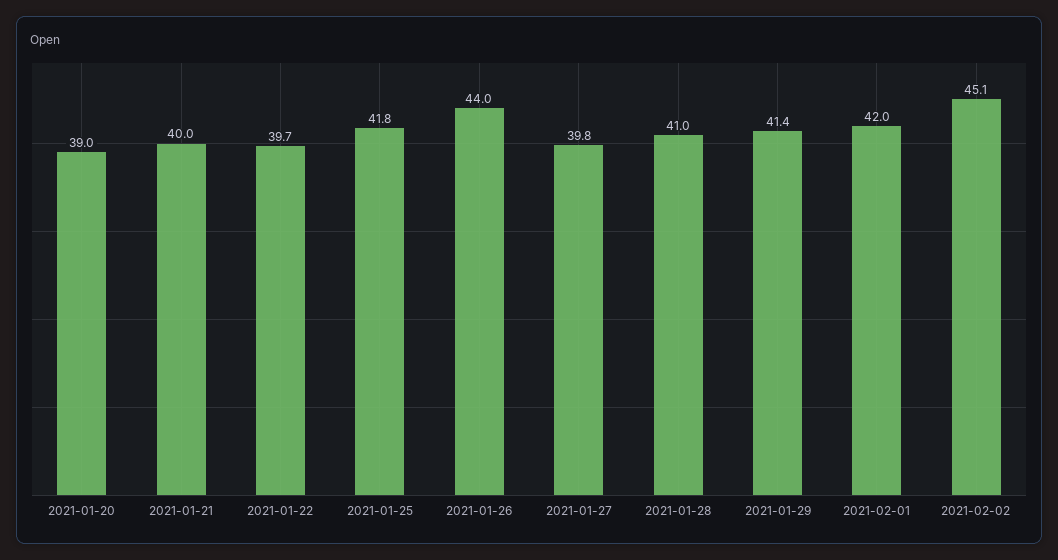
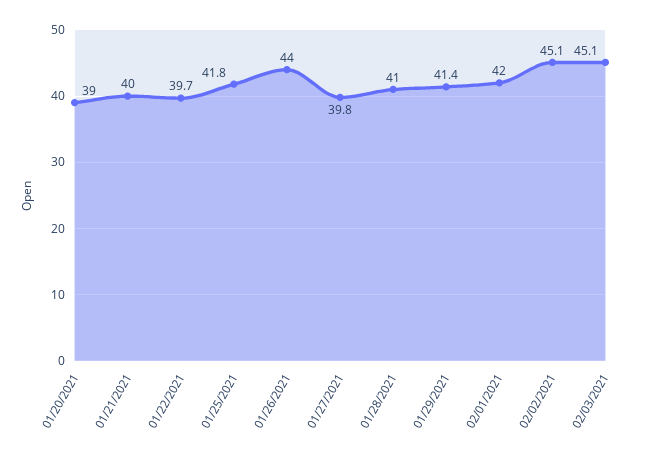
02/03/2021: none -> 45.1

